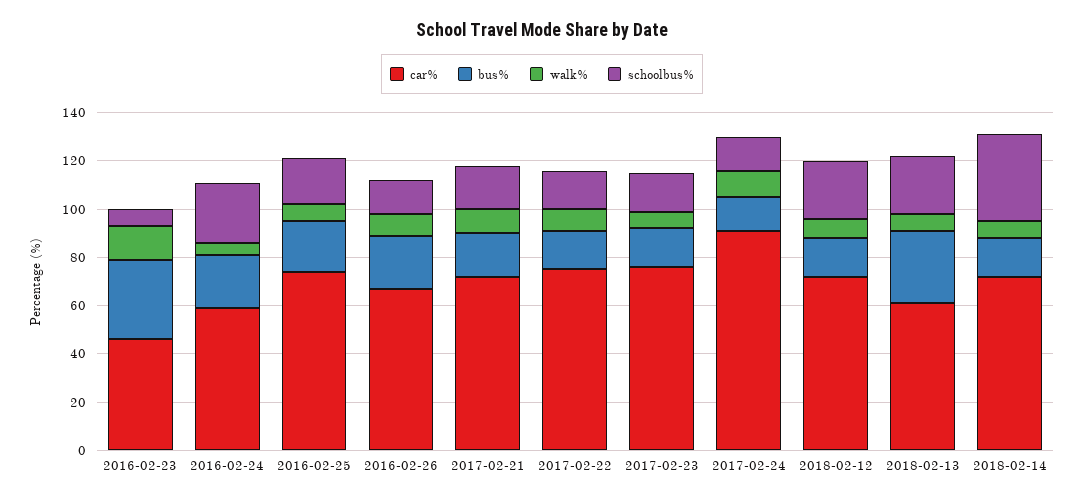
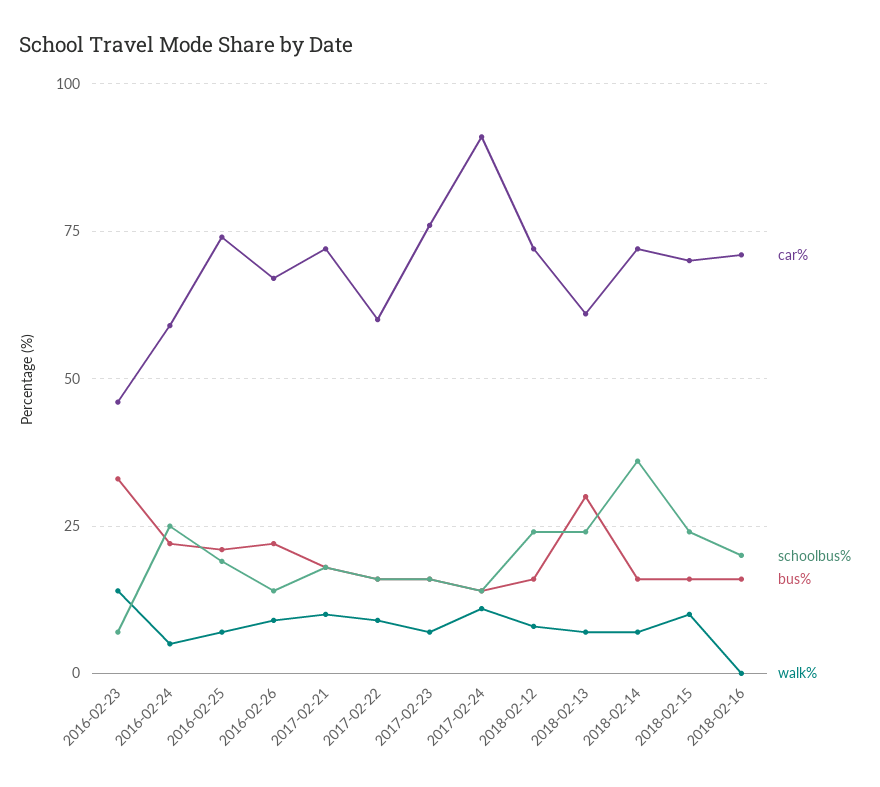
car%, 2017-02-22: 75 -> 60
car%, 2018-02-15: none -> 70
schoolbus%, 2018-02-15: none -> 25
bus%, 2018-02-15: none -> 15
walk%, 2018-02-15: none -> 10
car%, 2018-02-16: none -> 70
schoolbus%, 2018-02-16: none -> 20
bus%, 2018-02-16: none -> 15
walk%, 2018-02-16: none -> 0

